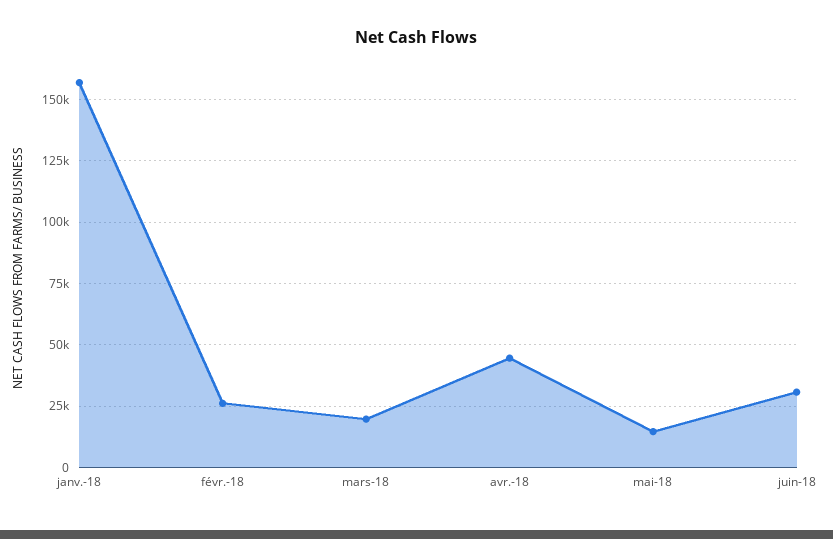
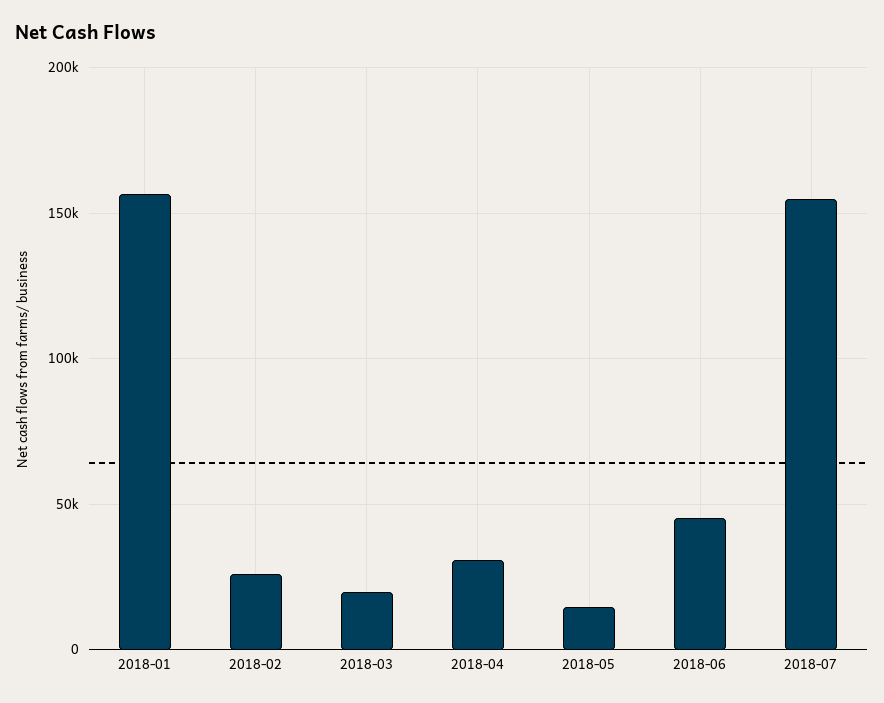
avr.-18: 45000 -> 30000
juin-18: 30000 -> 45000
2018-07: none -> 155000

